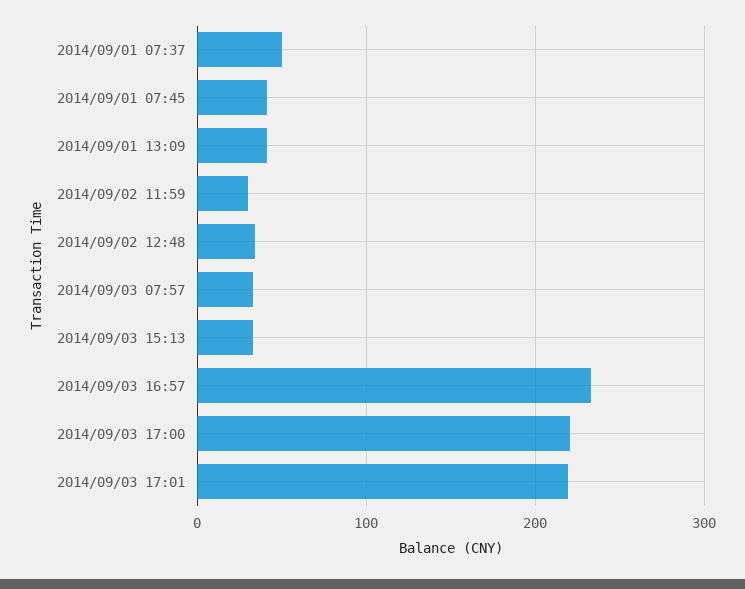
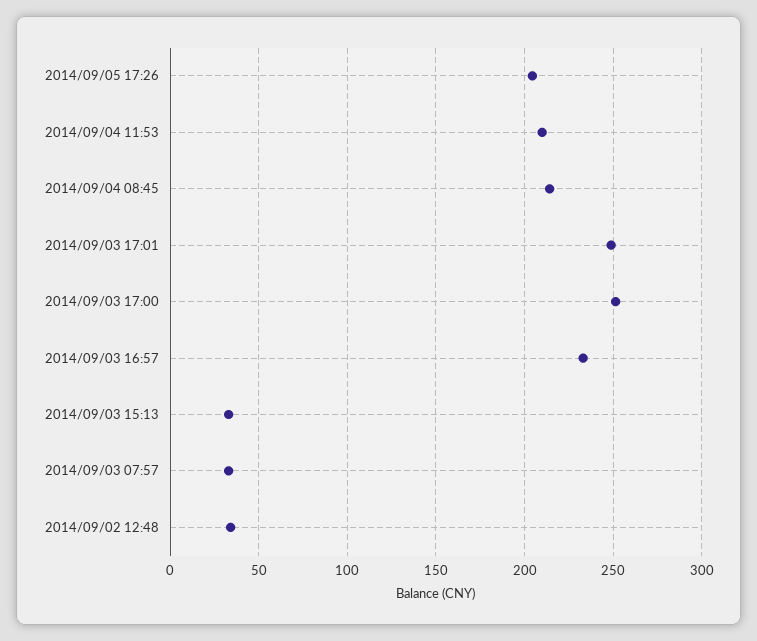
2014/09/01 07:37: 50 -> none
2014/09/01 07:45: 40 -> none
2014/09/01 13:09: 40 -> none
2014/09/02 11:59: 30 -> none
2014/09/03 17:00: 220 -> 250
2014/09/03 17:01: 220 -> 250
2014/09/05 17:26: none -> 205
2014/09/04 11:53: none -> 210
2014/09/04 08:45: none -> 215

